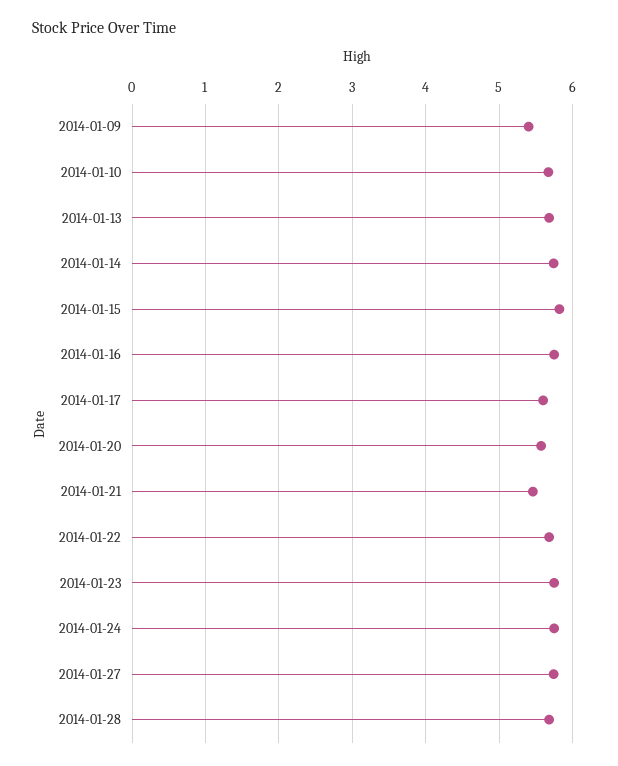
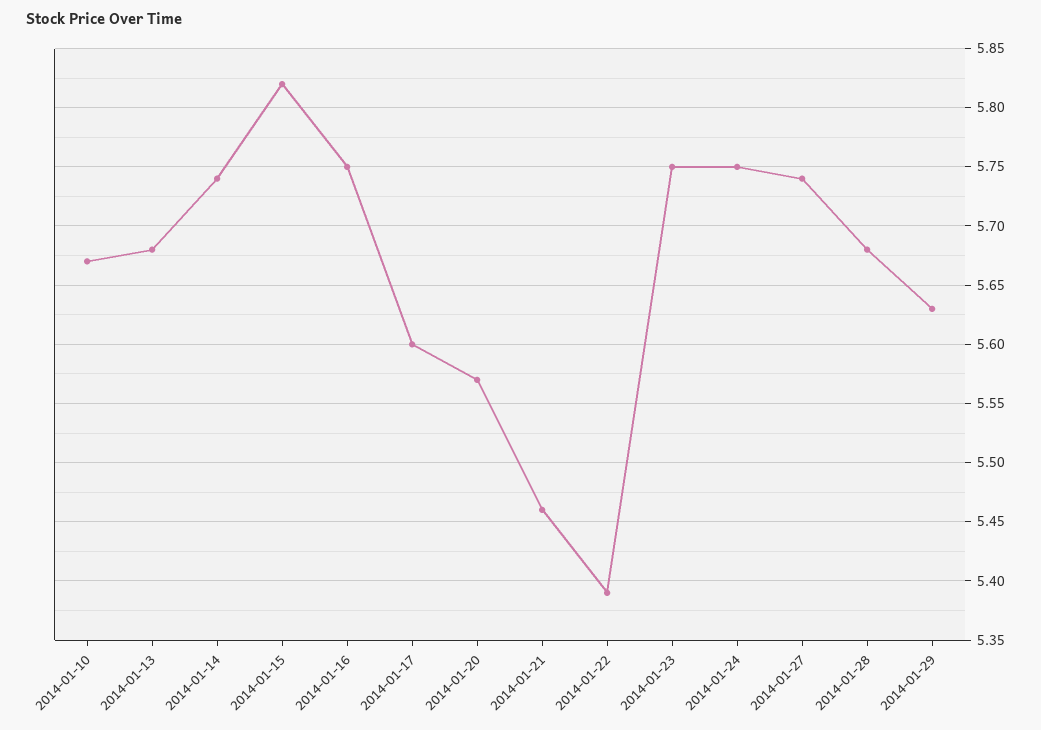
2014-01-09: 5.4 -> none
2014-01-22: 5.7 -> 5.39
2014-01-29: none -> 5.63

